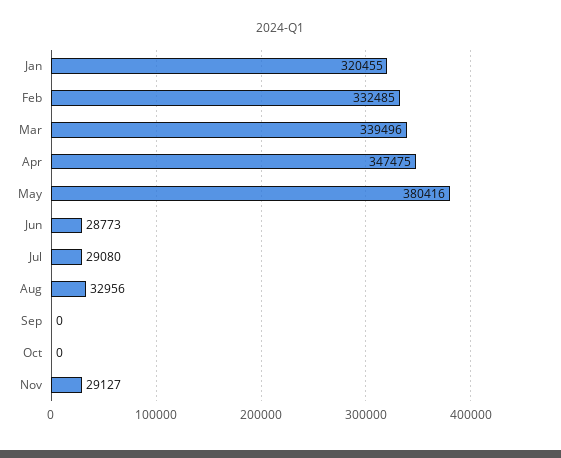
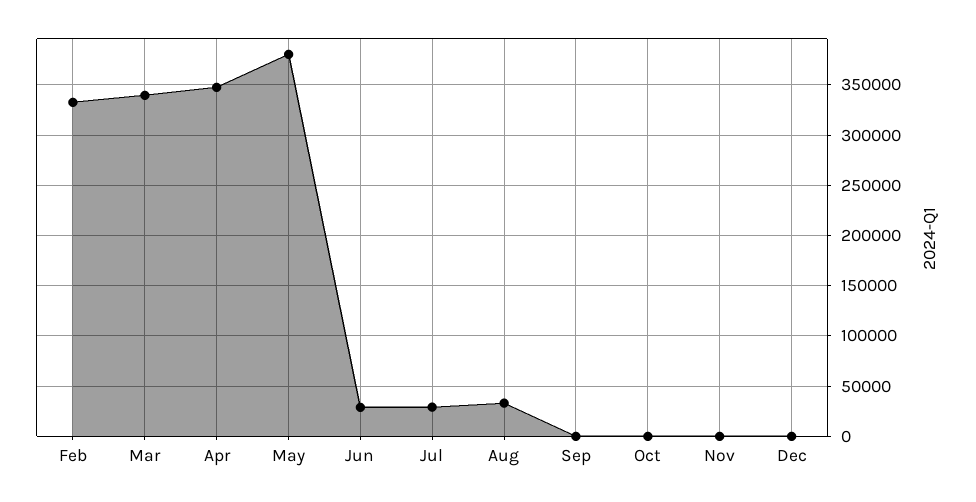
Jan: 320455 -> none
Nov: 29127 -> 0
Dec: none -> 0

